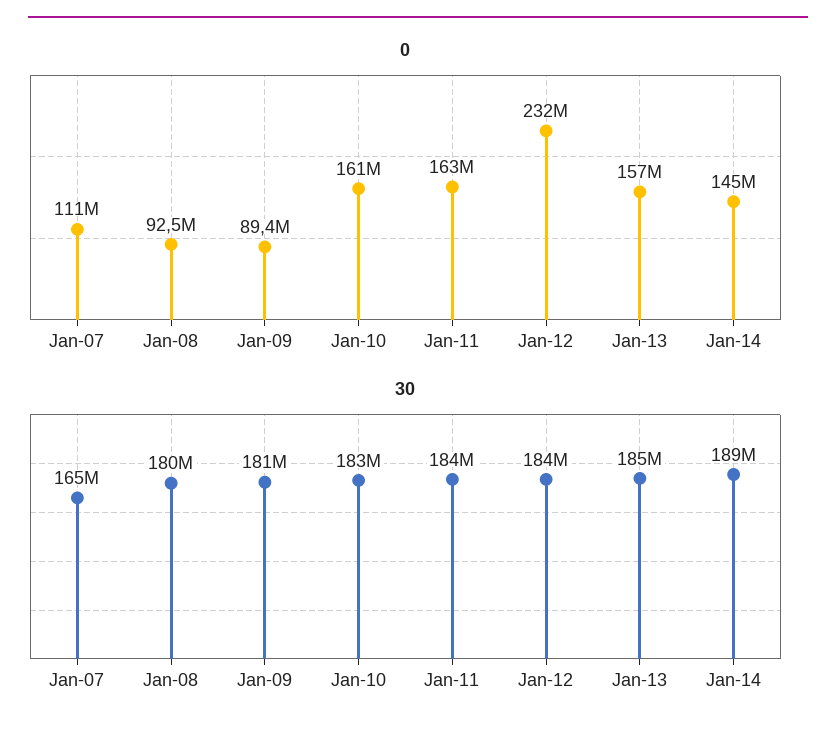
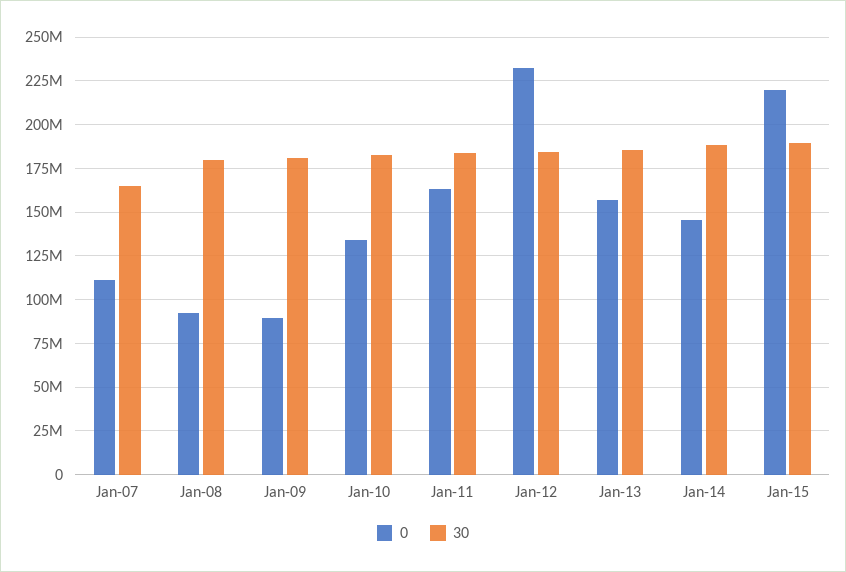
0, Jan-10: 161000000 -> 135000000
0, Jan-15: none -> 220000000
30, Jan-15: none -> 190000000

